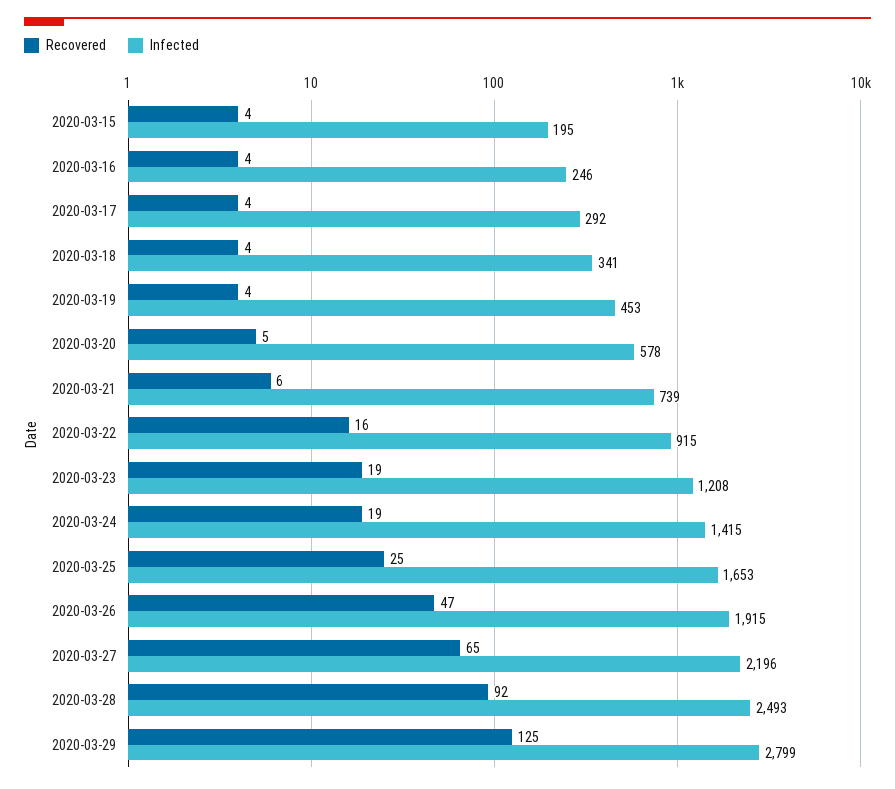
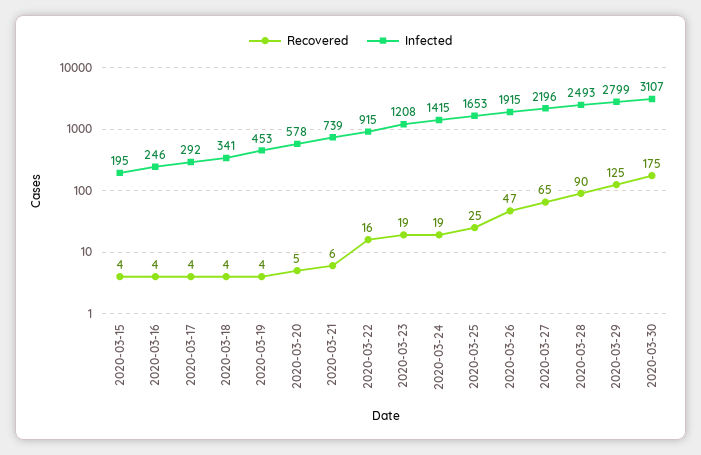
Recovered, 2020-03-28: 92 -> 90
Recovered, 2020-03-30: none -> 175
Infected, 2020-03-30: none -> 3107

